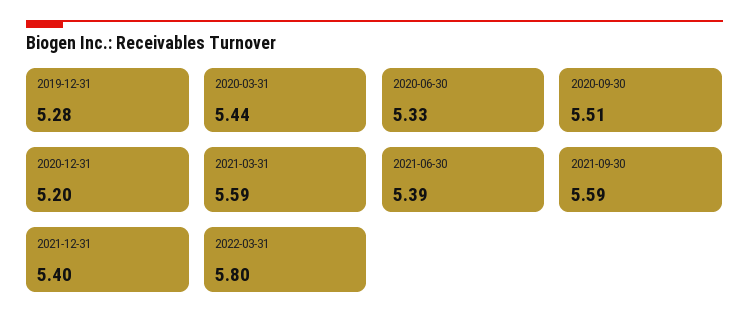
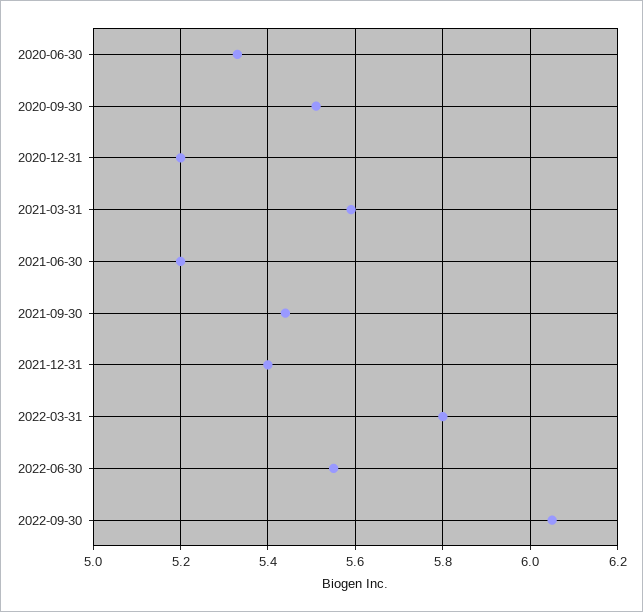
2019-12-31: 5.28 -> none
2020-03-31: 5.44 -> none
2021-06-30: 5.39 -> 5.2
2021-09-30: 5.59 -> 5.45
2022-06-30: none -> 5.55
2022-09-30: none -> 6.05

